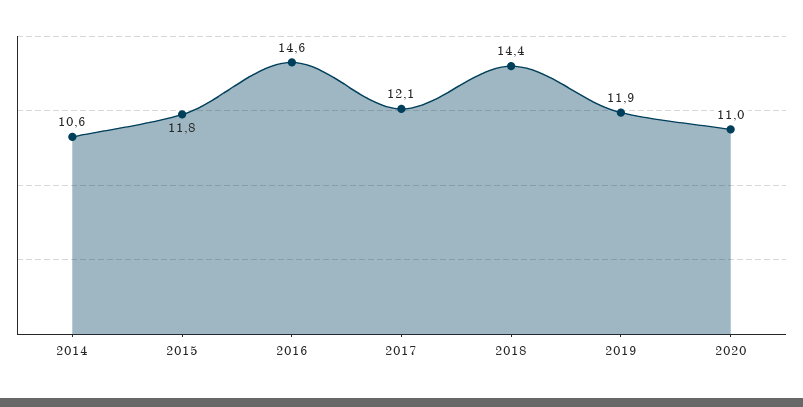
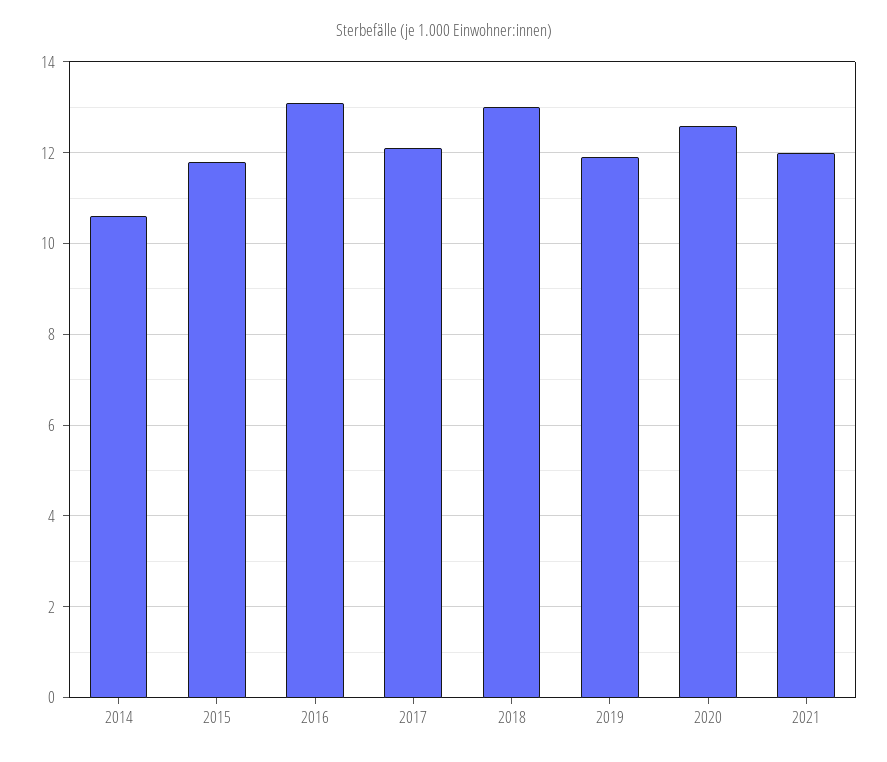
2016: 14.6 -> 13
2018: 14.4 -> 13
2020: 11 -> 12.5
2021: none -> 12

